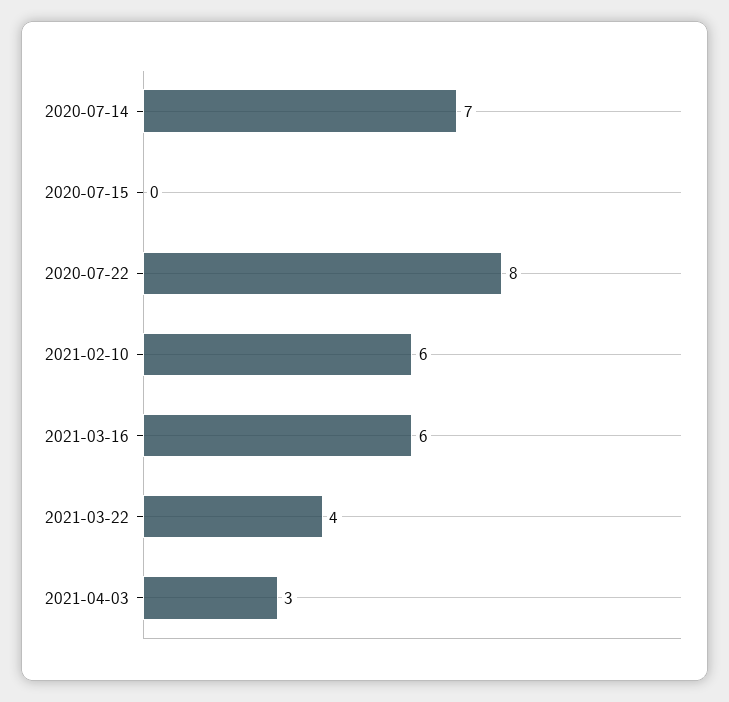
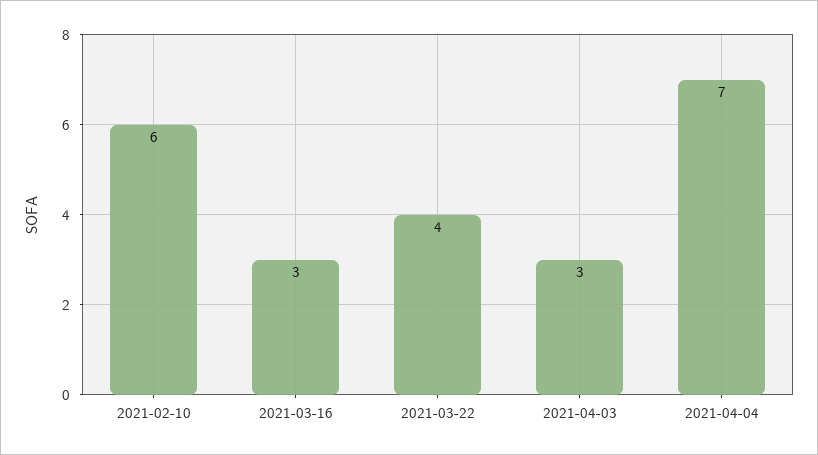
2020-07-14: 7 -> none
2020-07-15: 0 -> none
2020-07-22: 8 -> none
2021-03-16: 6 -> 3
2021-04-04: none -> 7

